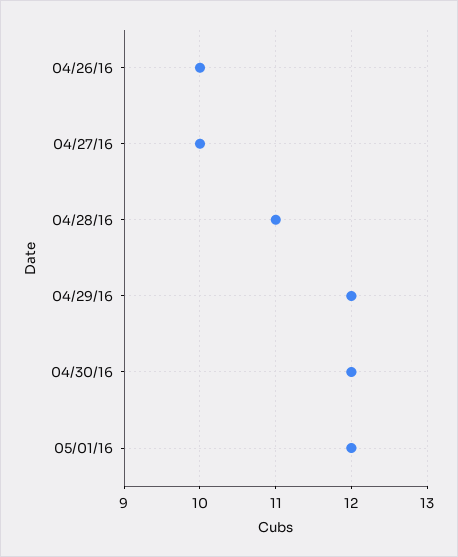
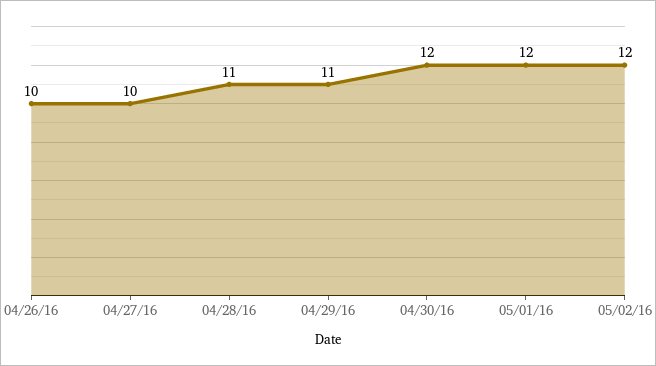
04/29/16: 12 -> 11
05/02/16: none -> 12

